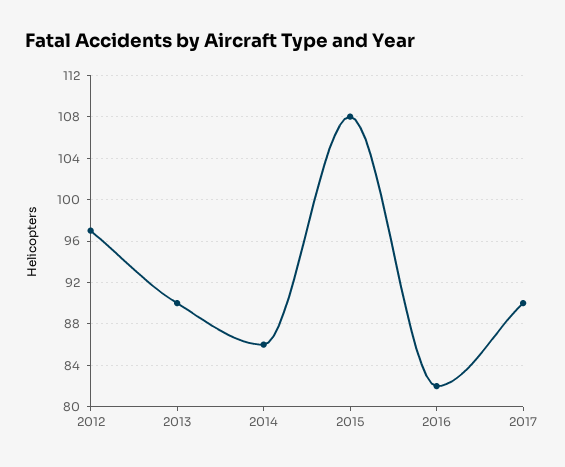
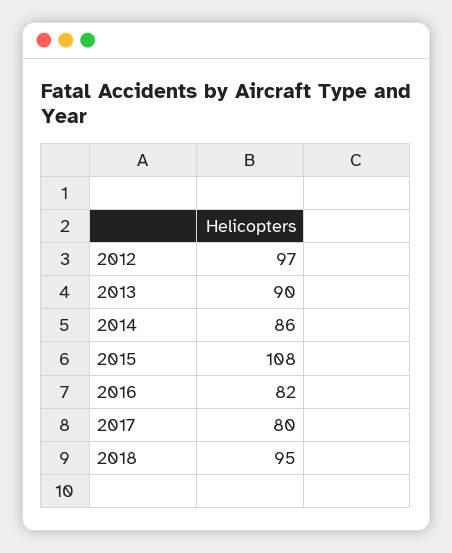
2017: 90 -> 80
2018: none -> 95

